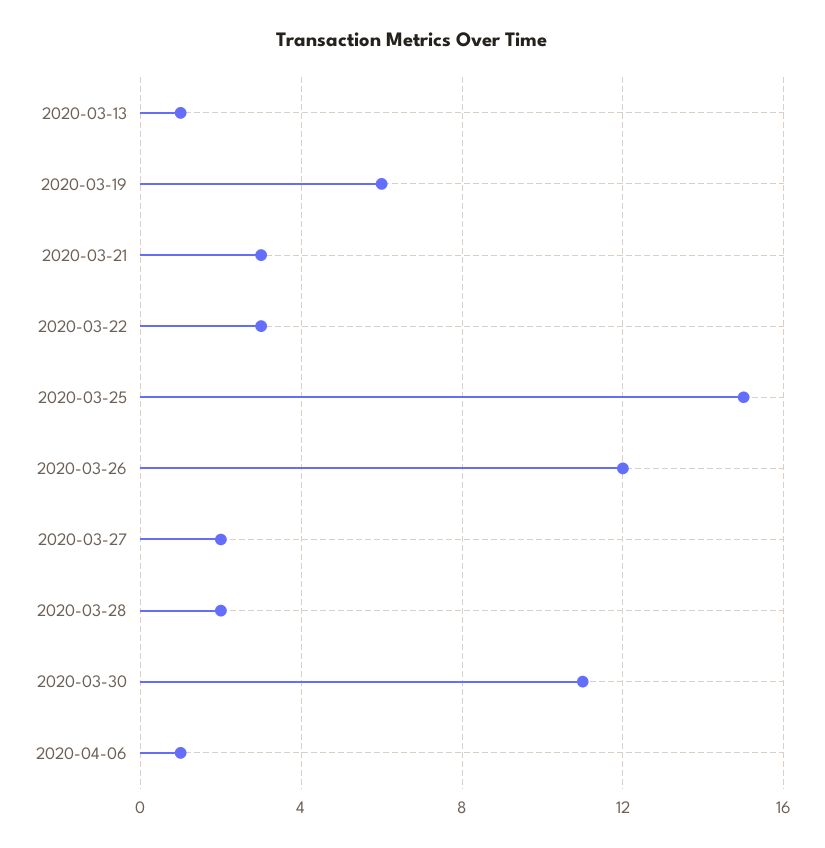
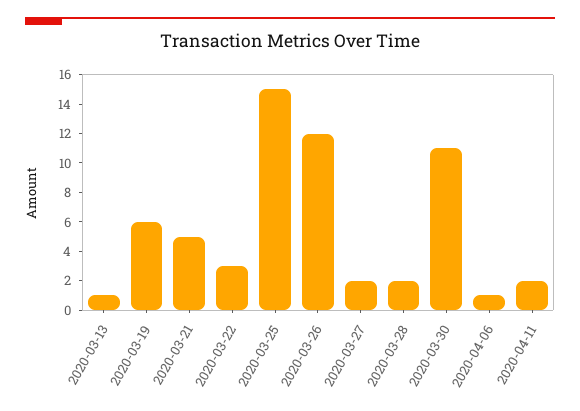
2020-03-21: 3 -> 5
2020-04-11: none -> 2

